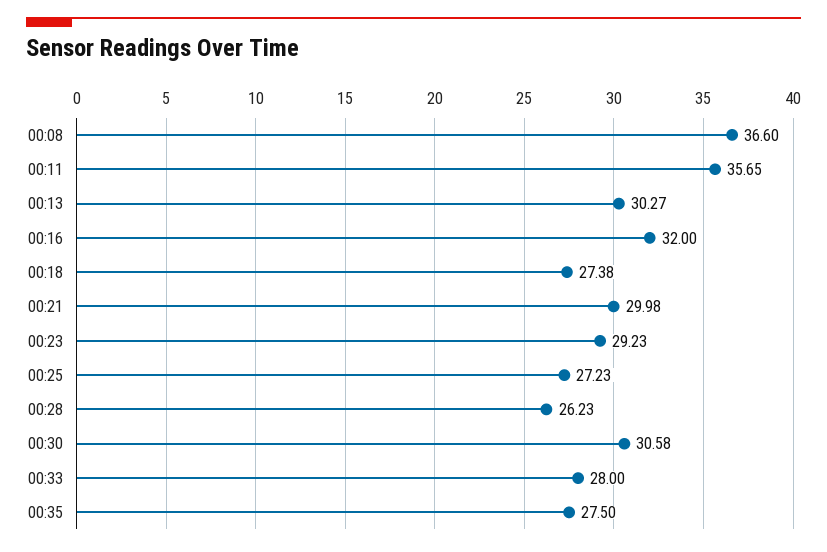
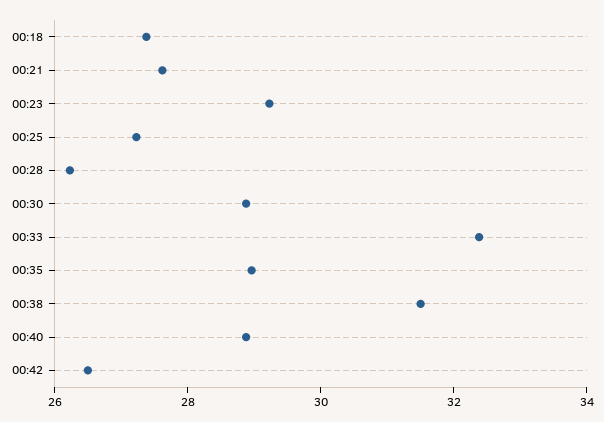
00:08: 36.6 -> none
00:11: 35.65 -> none
00:13: 30.27 -> none
00:16: 32 -> none
00:21: 29.98 -> 27.5
00:30: 30.58 -> 29
00:33: 28 -> 32.5
00:35: 27.5 -> 29
00:38: none -> 31.5
00:40: none -> 29
00:42: none -> 26.5

